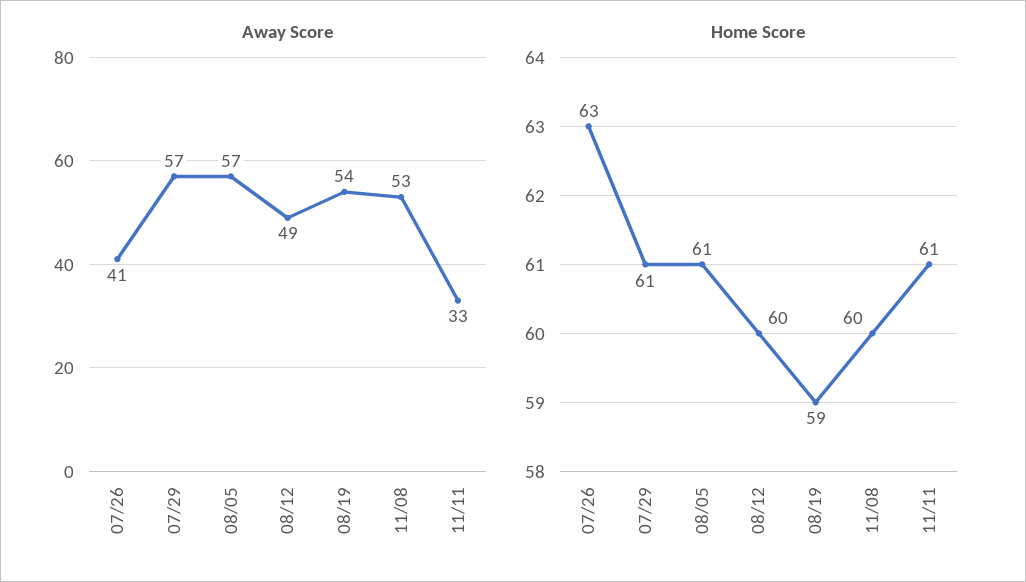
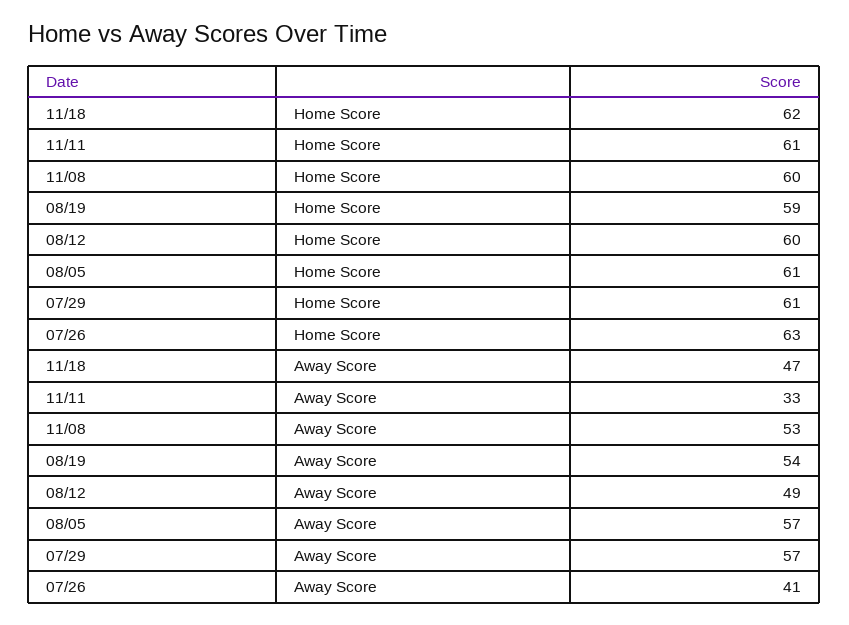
Home Score, 11/18: none -> 62
Away Score, 11/18: none -> 47

